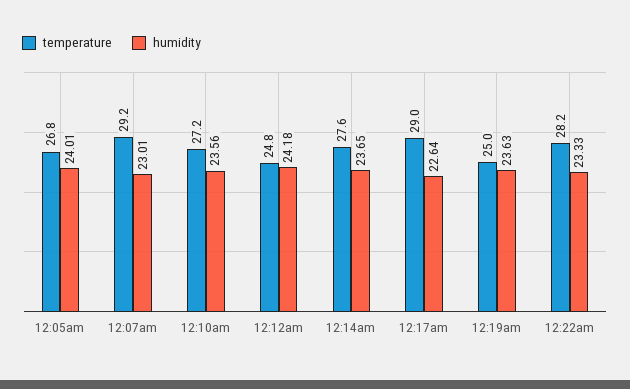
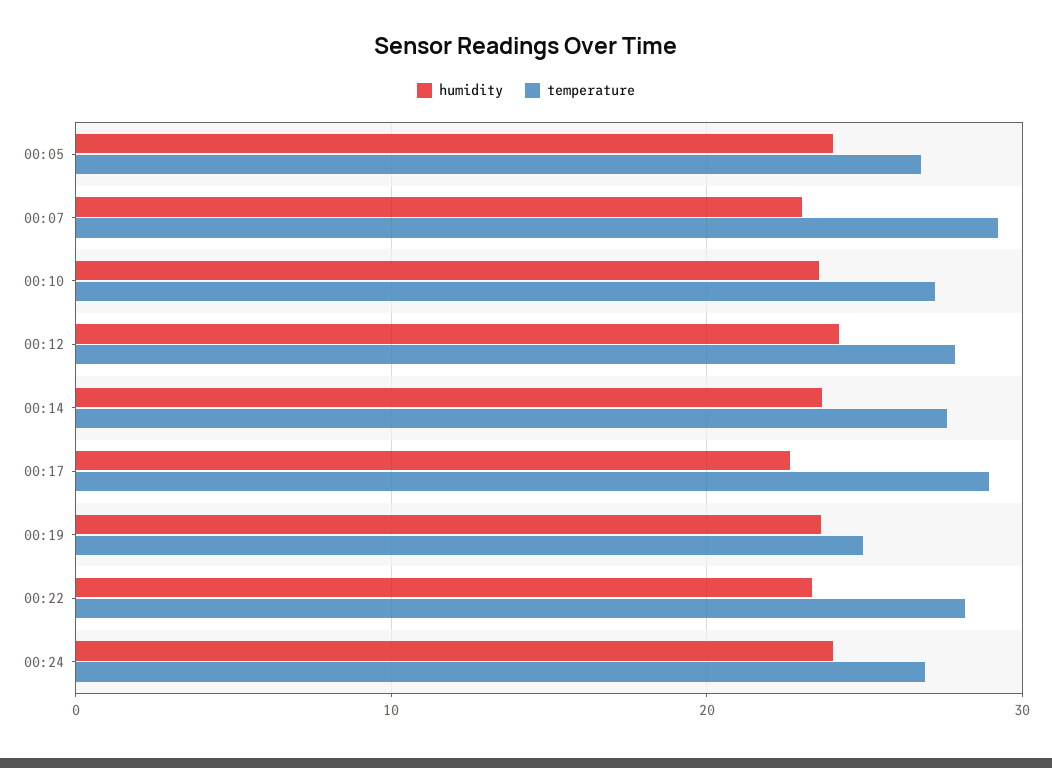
temperature, 12:12am: 24.8 -> 28
humidity, 00:24: none -> 24
temperature, 00:24: none -> 27

